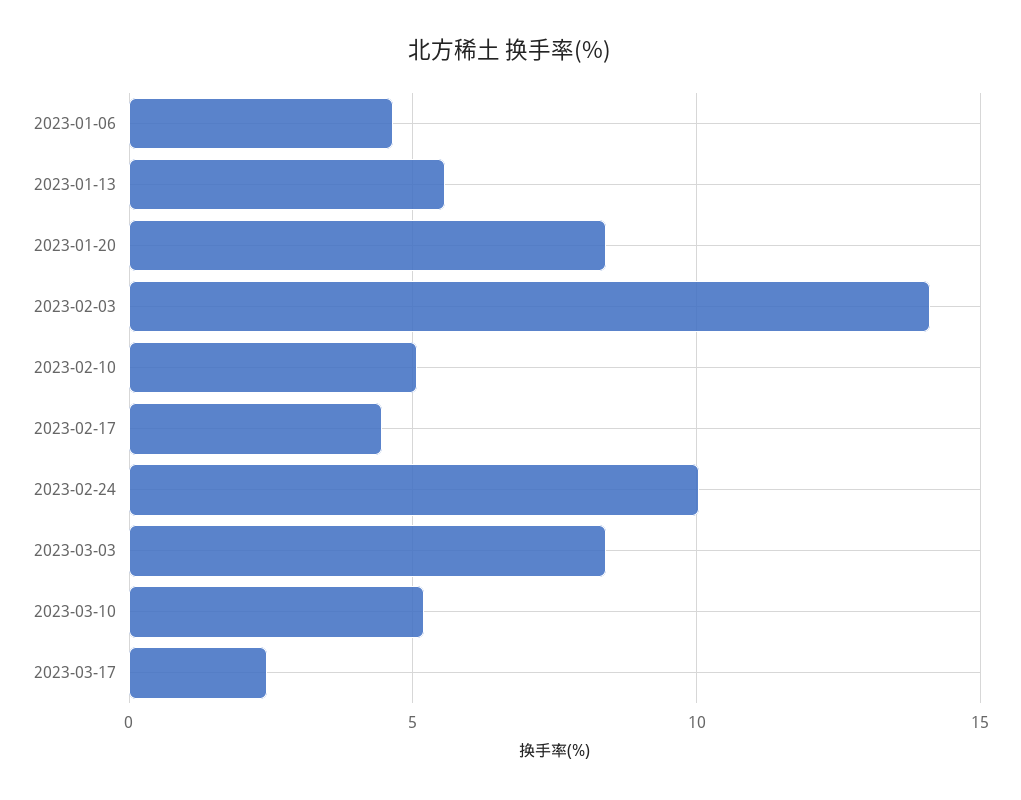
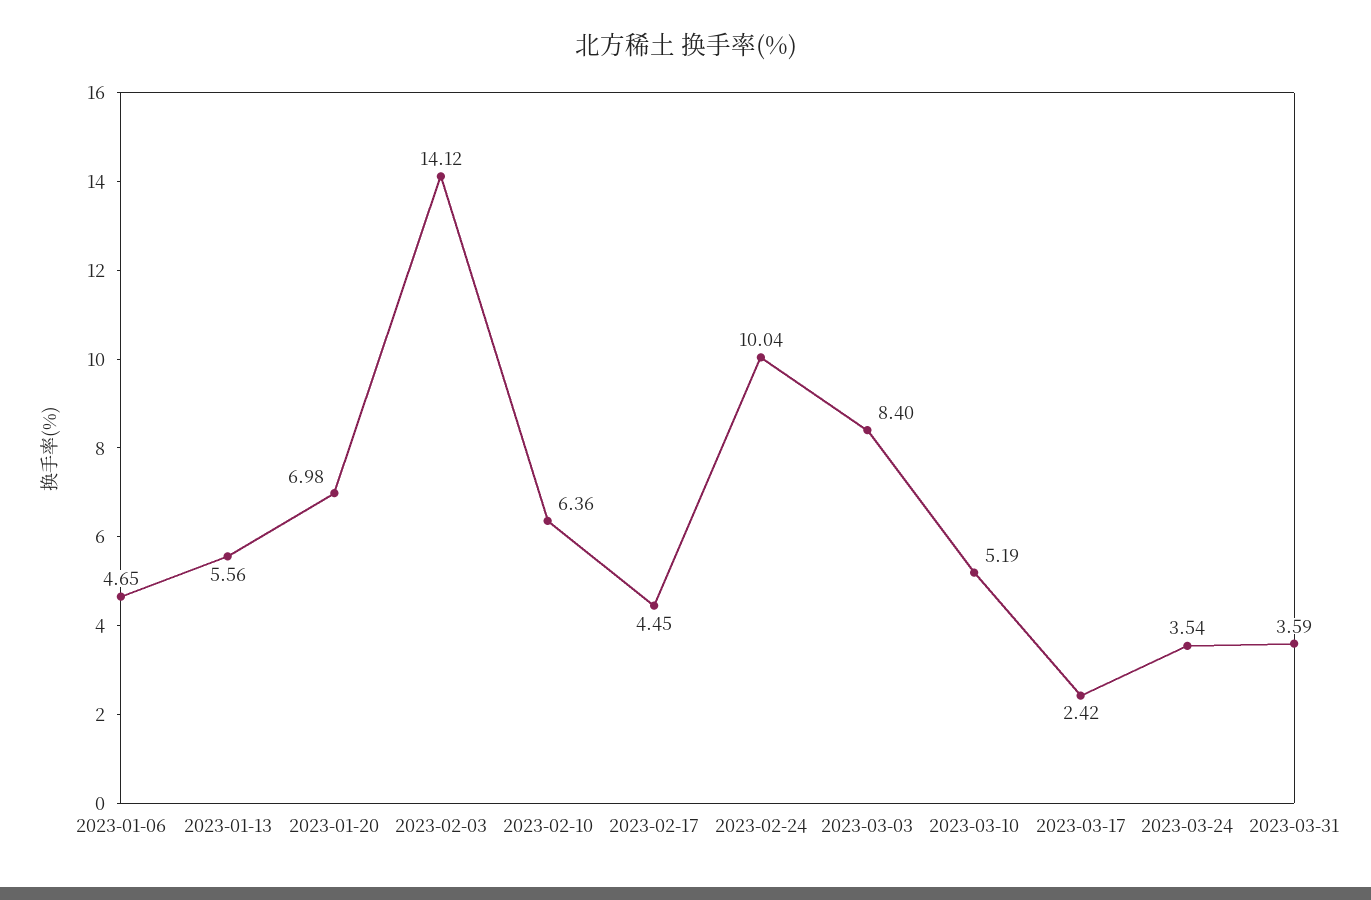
2023-01-20: 8.5 -> 6.98
2023-02-10: 5 -> 6.36
2023-03-24: none -> 3.54
2023-03-31: none -> 3.59

